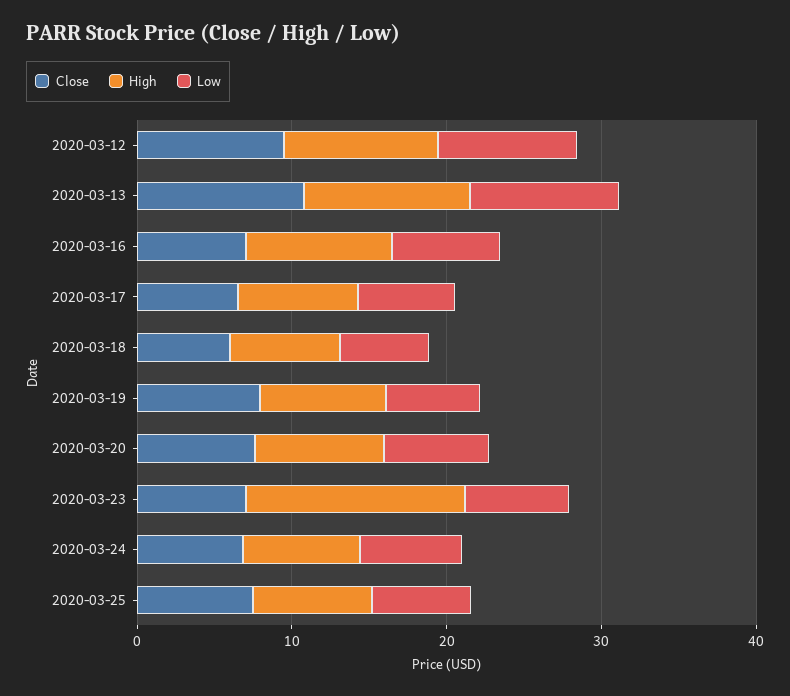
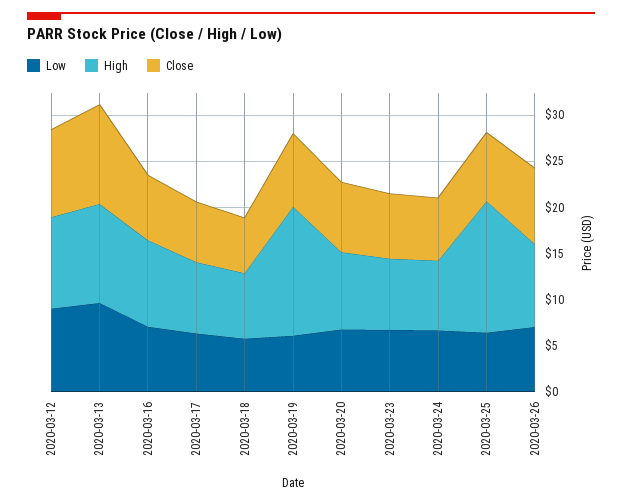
High, 2020-03-19: 8 -> 14
High, 2020-03-23: 14 -> 8
High, 2020-03-25: 8 -> 14
Low, 2020-03-26: none -> 7
High, 2020-03-26: none -> 9
Close, 2020-03-26: none -> 8

